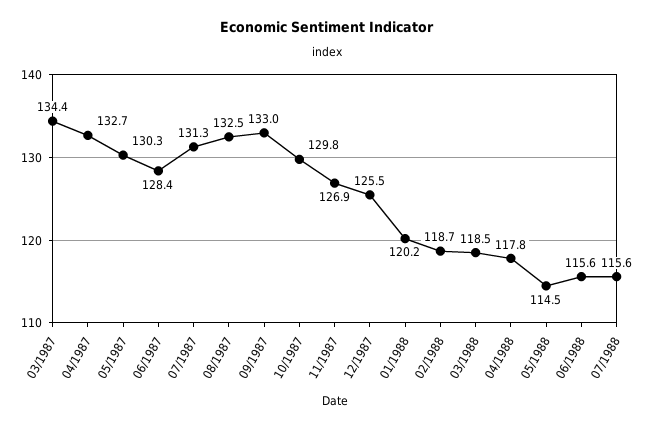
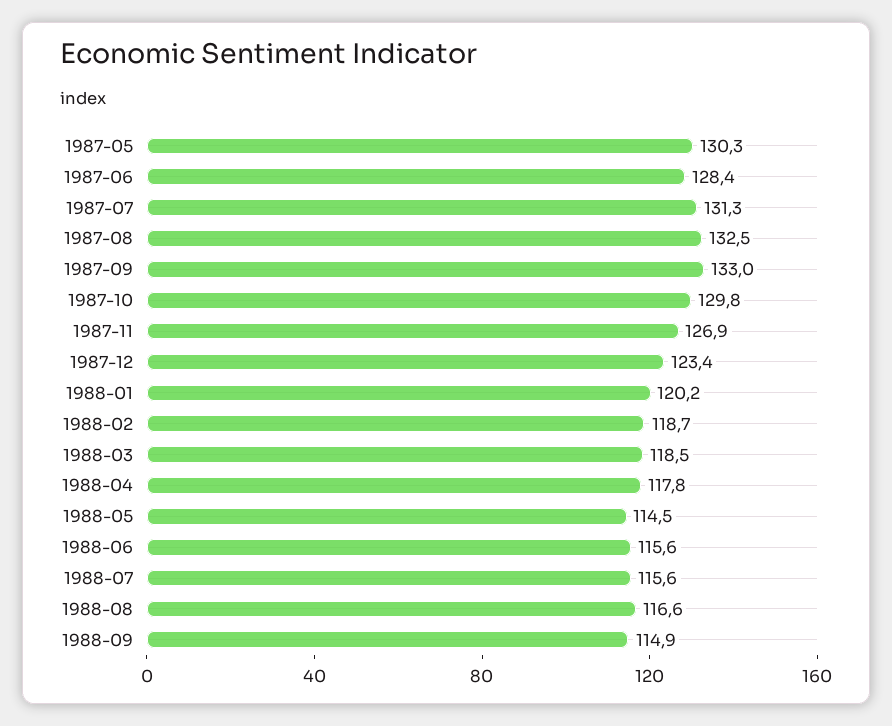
03/1987: 134.4 -> none
04/1987: 132.7 -> none
12/1987: 125.5 -> 123.4
1988-08: none -> 116.6
1988-09: none -> 114.9

